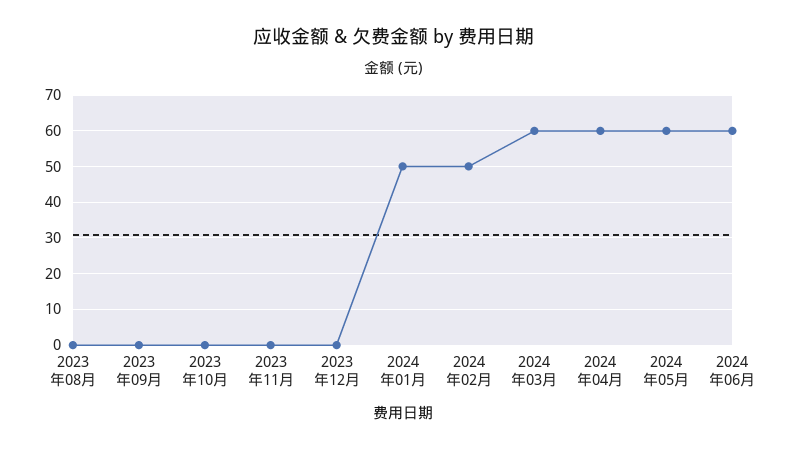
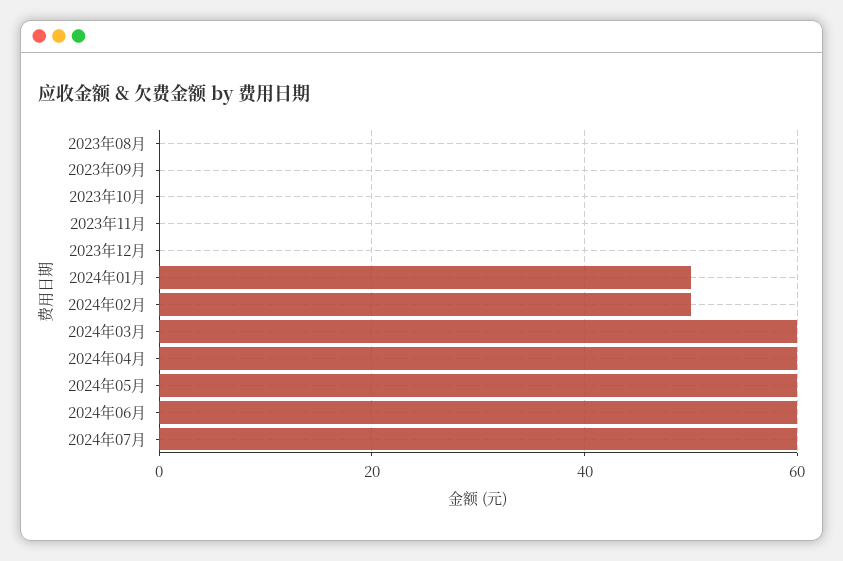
2024年07月: none -> 60

